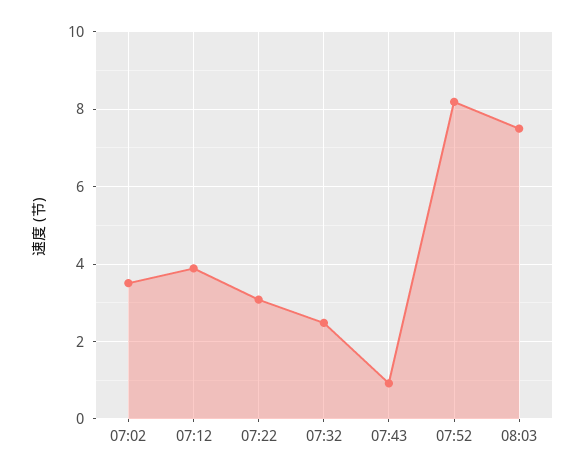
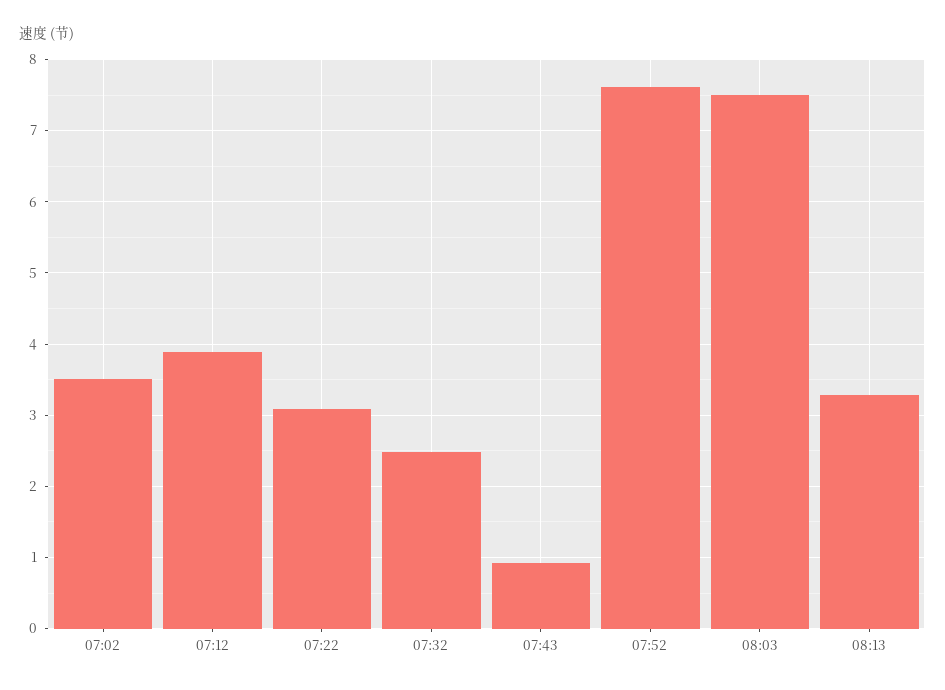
07:52: 8.2 -> 7.6
08:13: none -> 3.3

